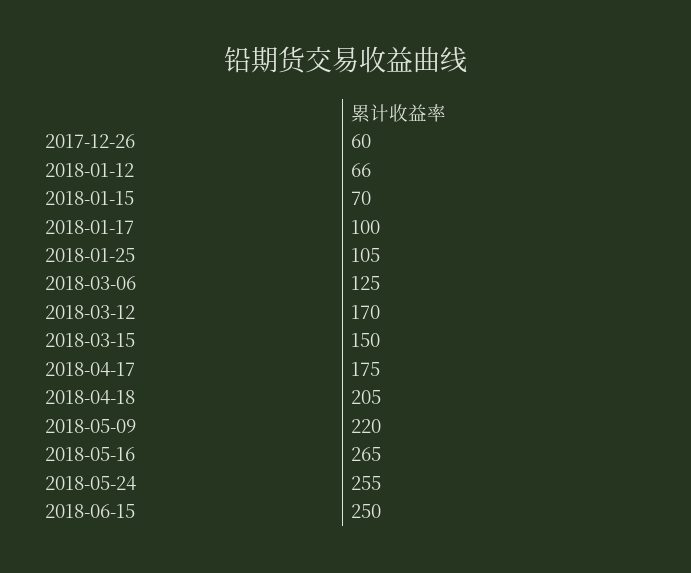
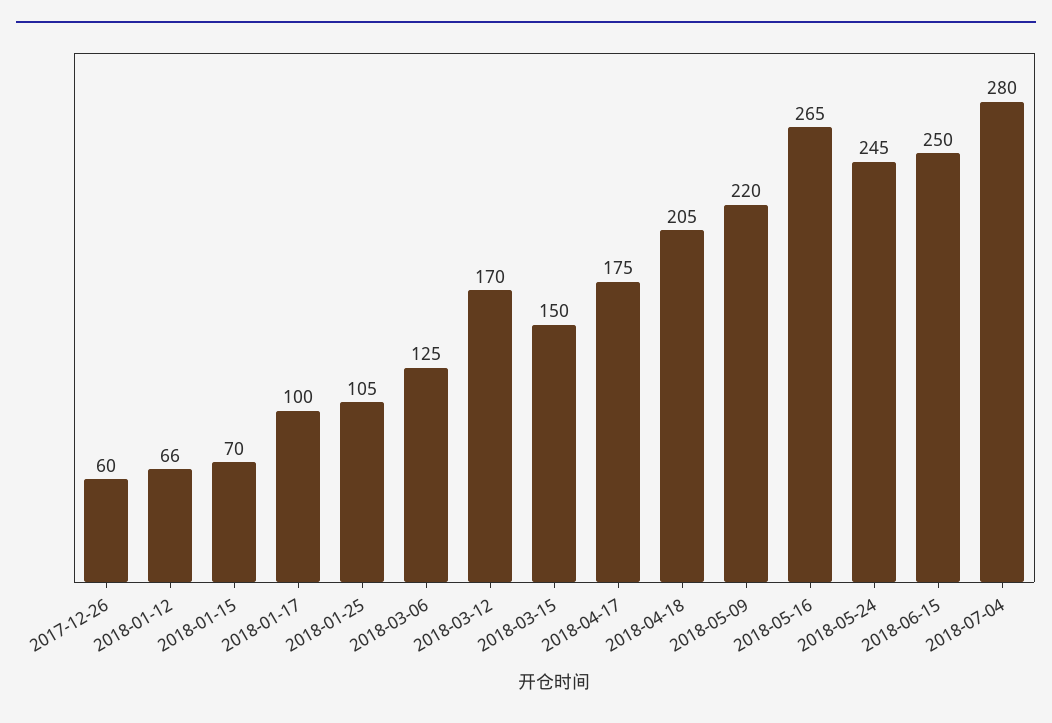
2018-05-24: 255 -> 245
2018-07-04: none -> 280

